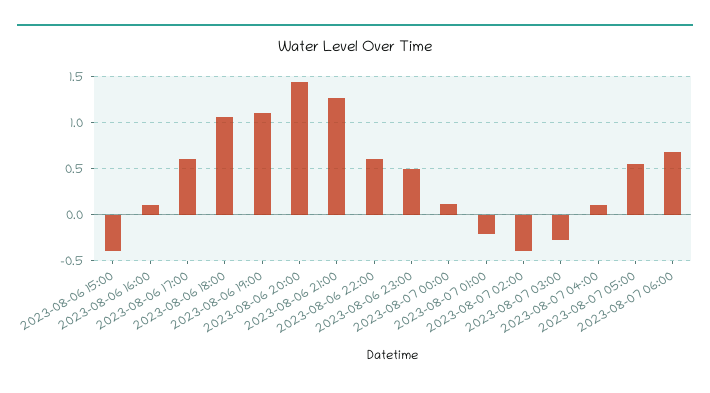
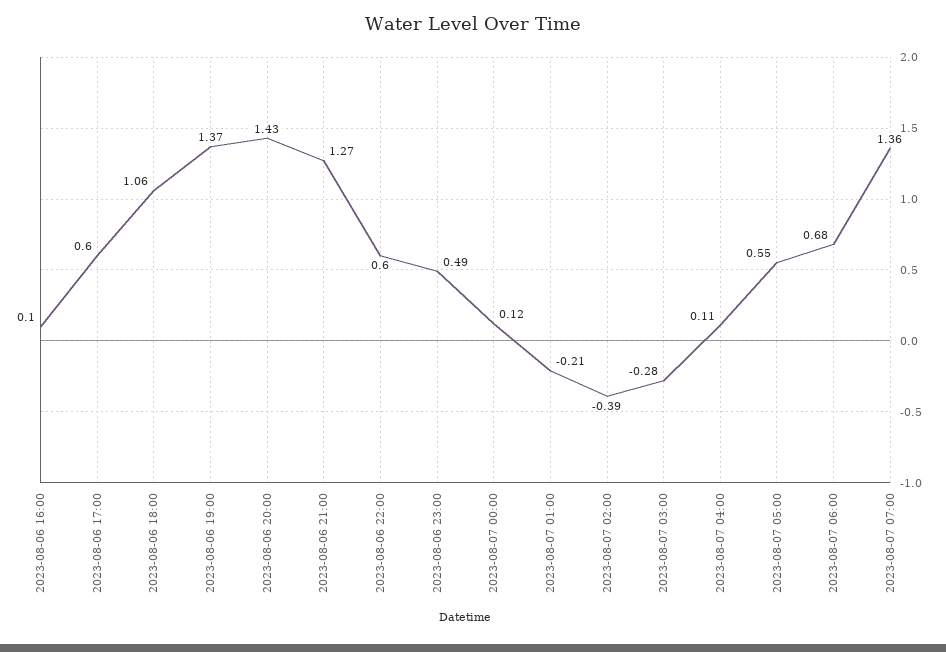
2023-08-06 15:00: -0.4 -> none
2023-08-06 19:00: 1.1 -> 1.37
2023-08-07 07:00: none -> 1.36

